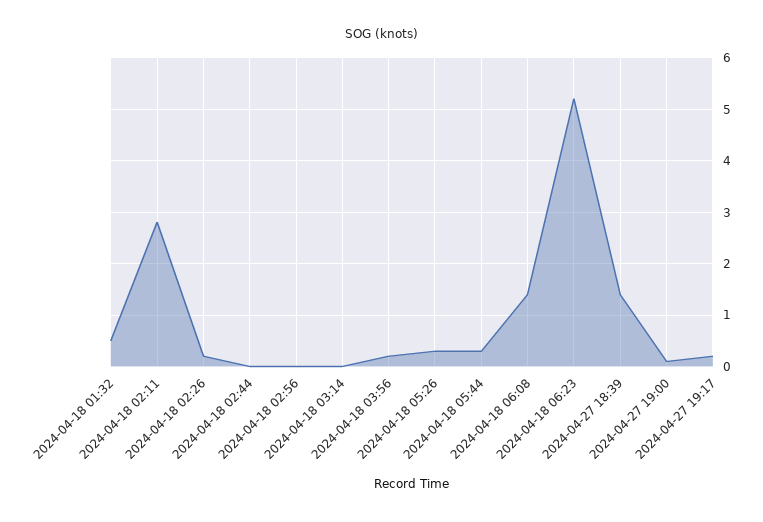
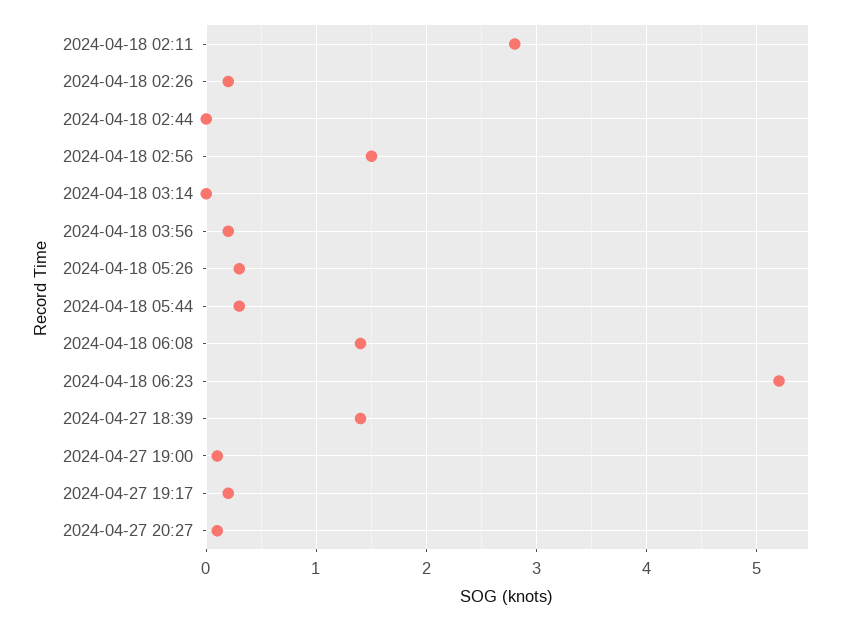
2024-04-18 01:32: 0.5 -> none
2024-04-18 02:56: 0 -> 1.5
2024-04-27 20:27: none -> 0.1

